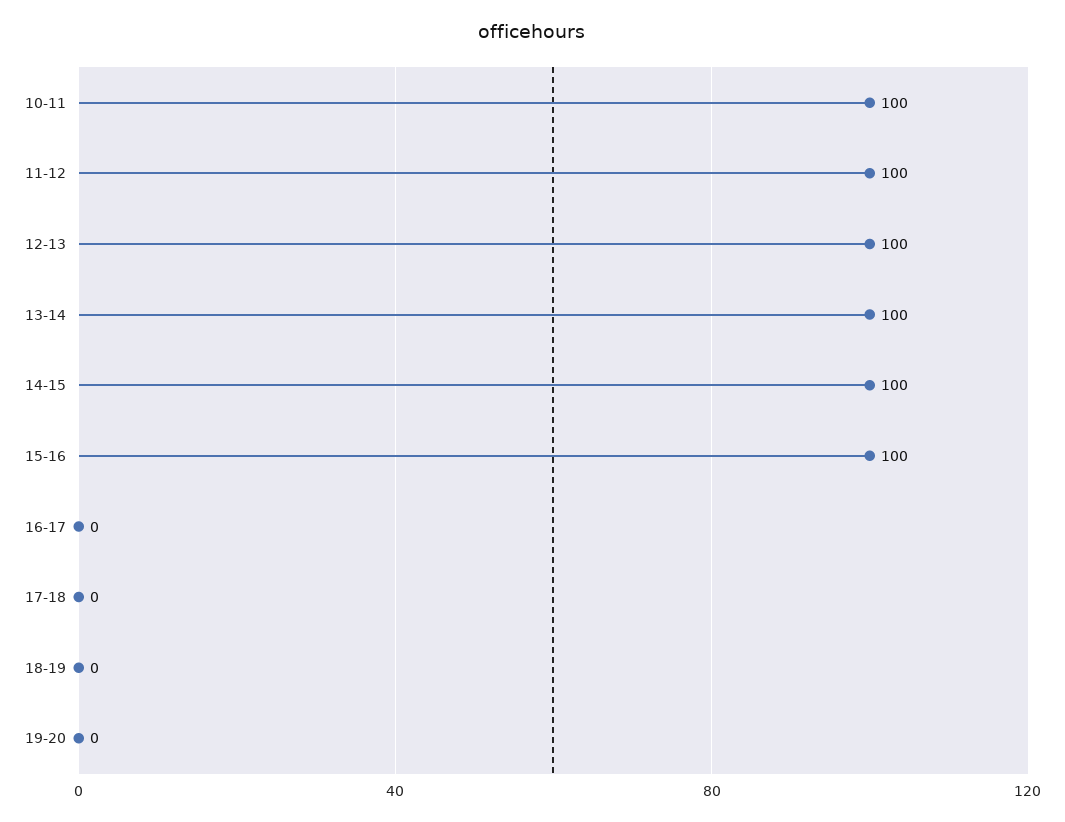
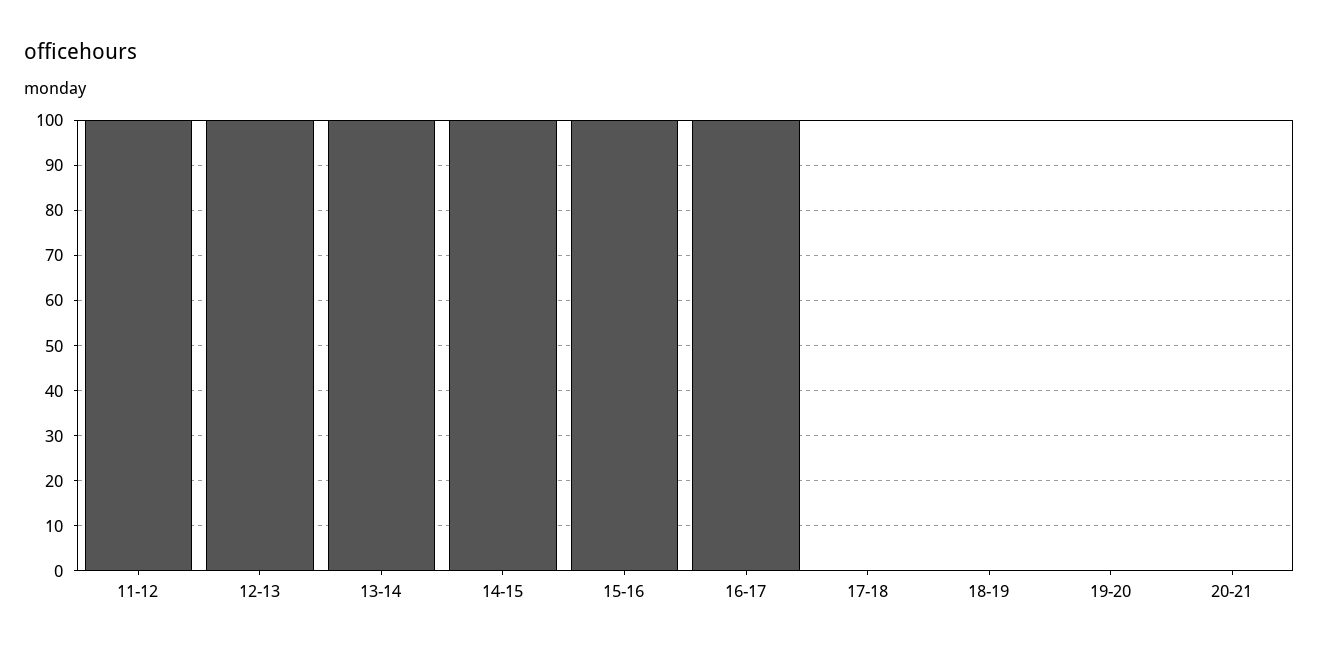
10-11: 100 -> none
16-17: 0 -> 100
20-21: none -> 0

